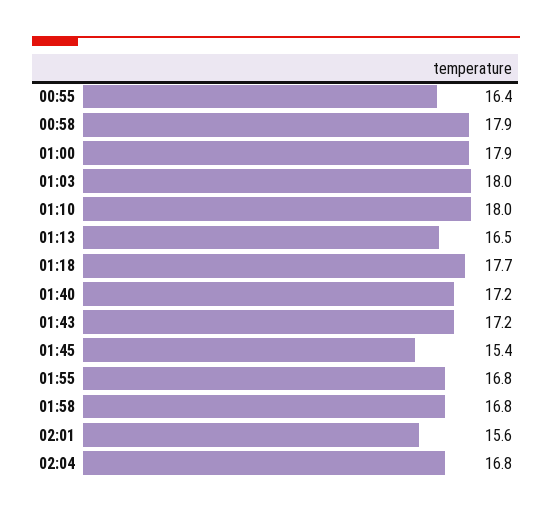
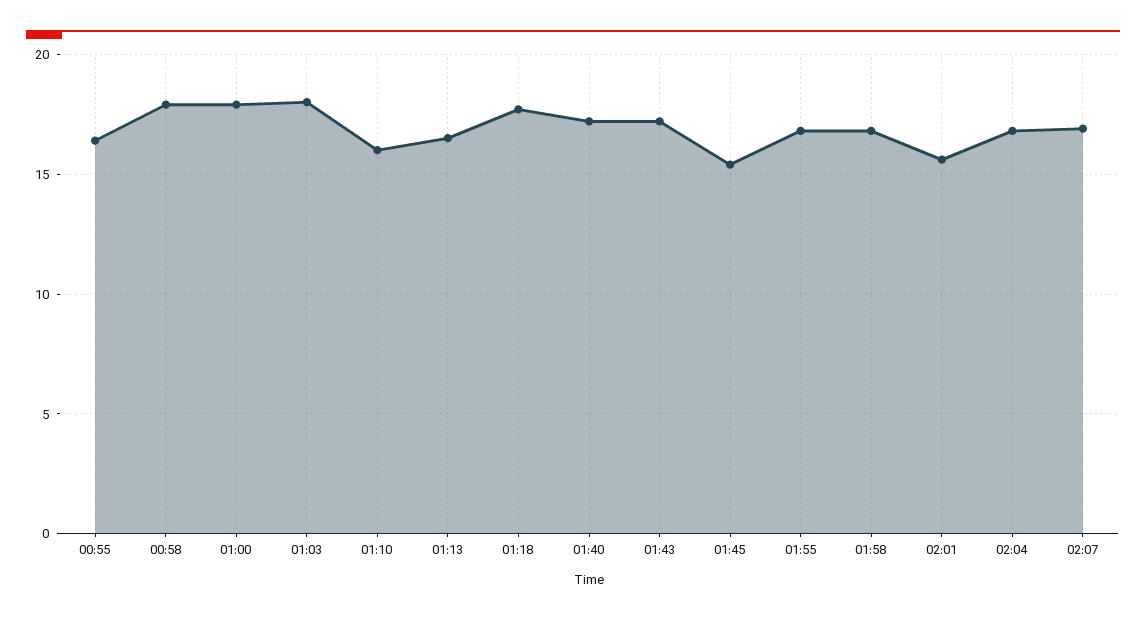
01:10: 18 -> 16
02:07: none -> 17

